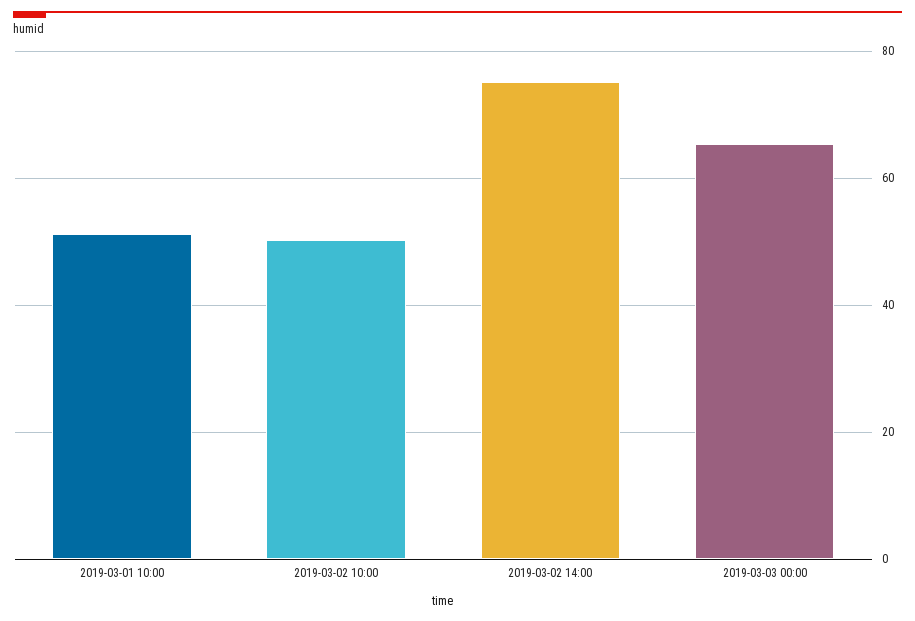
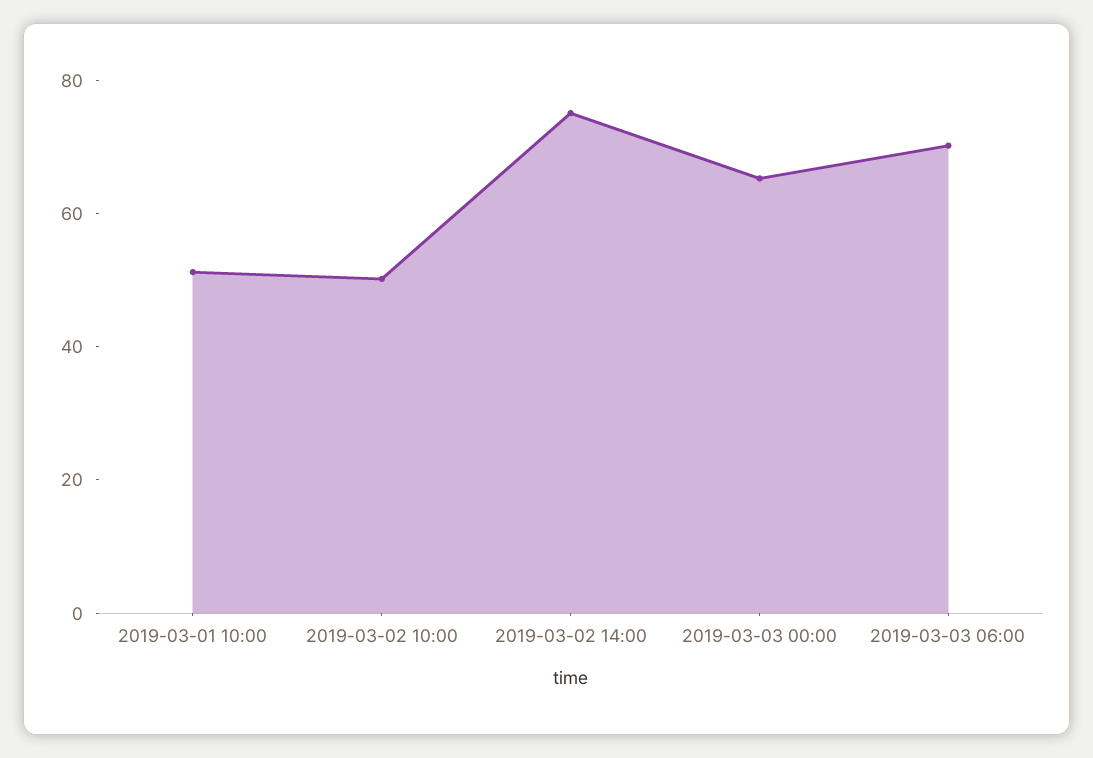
2019-03-03 06:00: none -> 70

